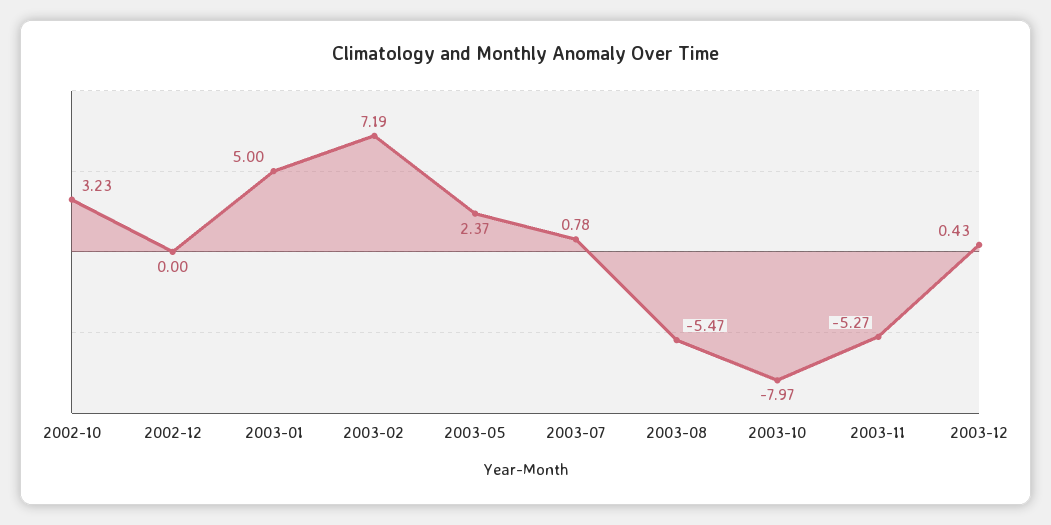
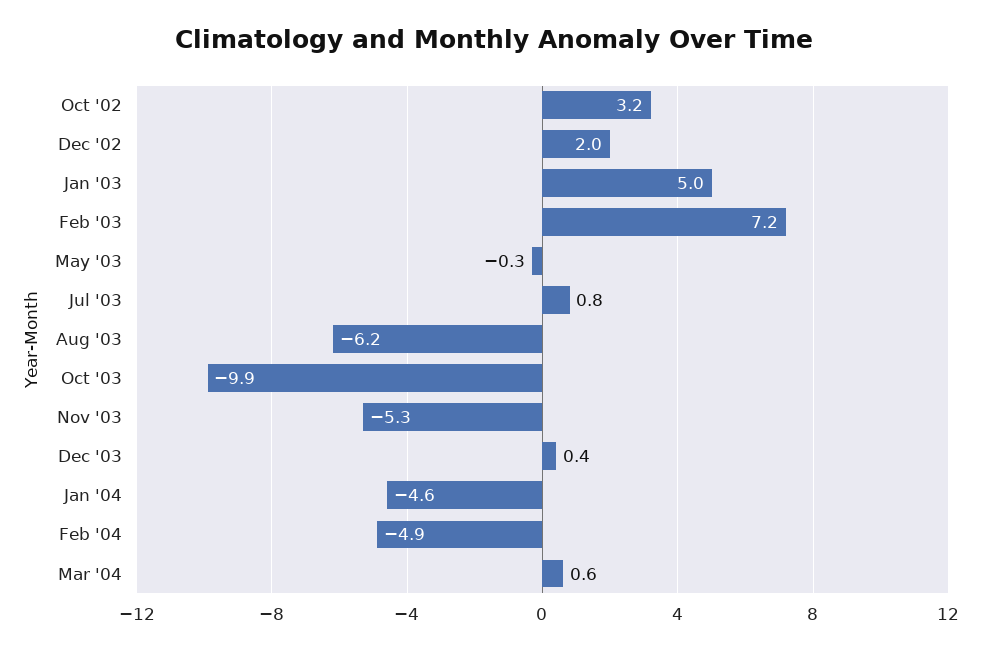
2002-12: 0 -> 2
2003-05: 2.37 -> -0.3
2003-08: -5.47 -> -6.2
2003-10: -7.97 -> -9.9
Jan '04: none -> -4.6
Feb '04: none -> -4.9
Mar '04: none -> 0.6

